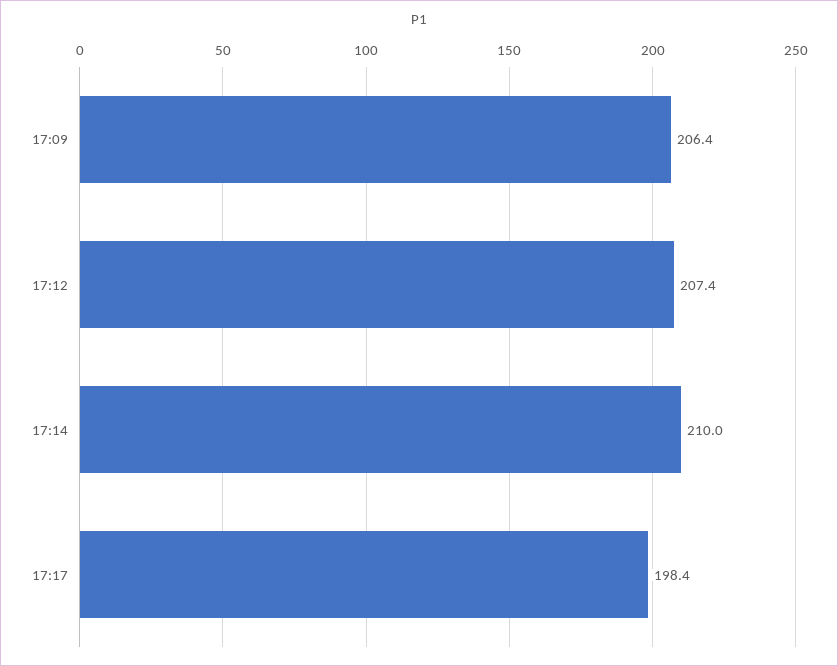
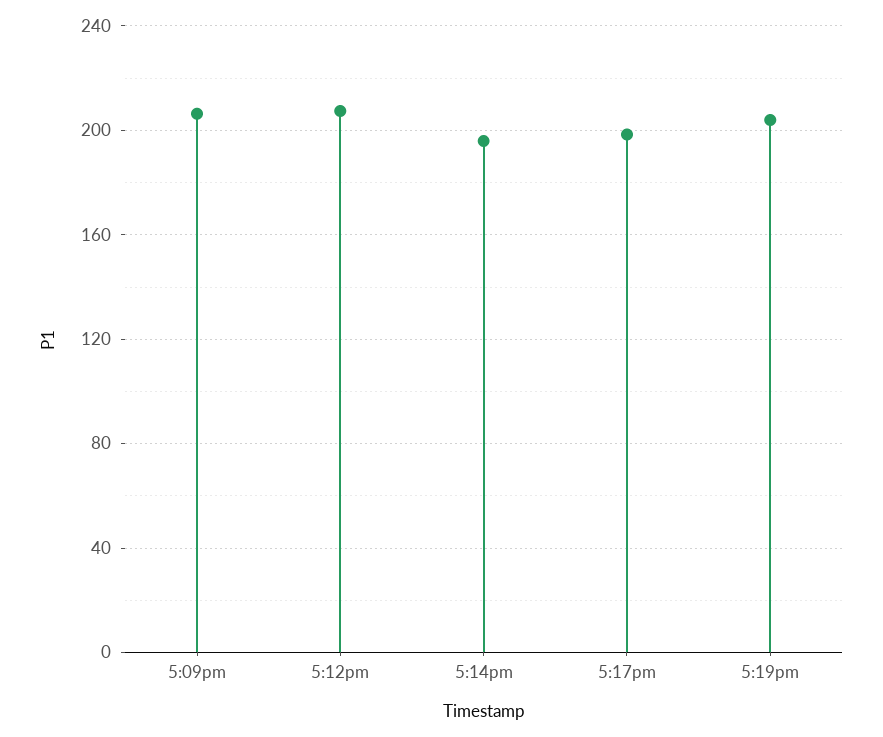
17:14: 210 -> 195
5:19pm: none -> 205

